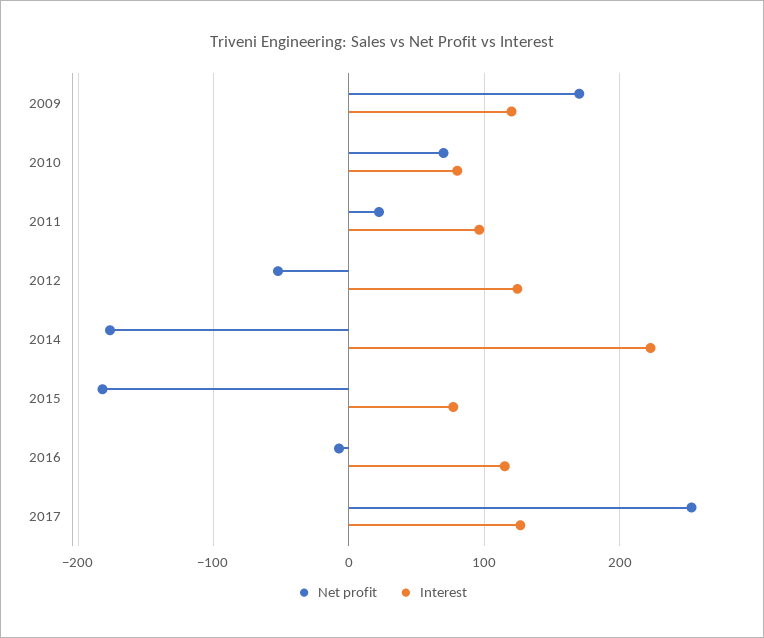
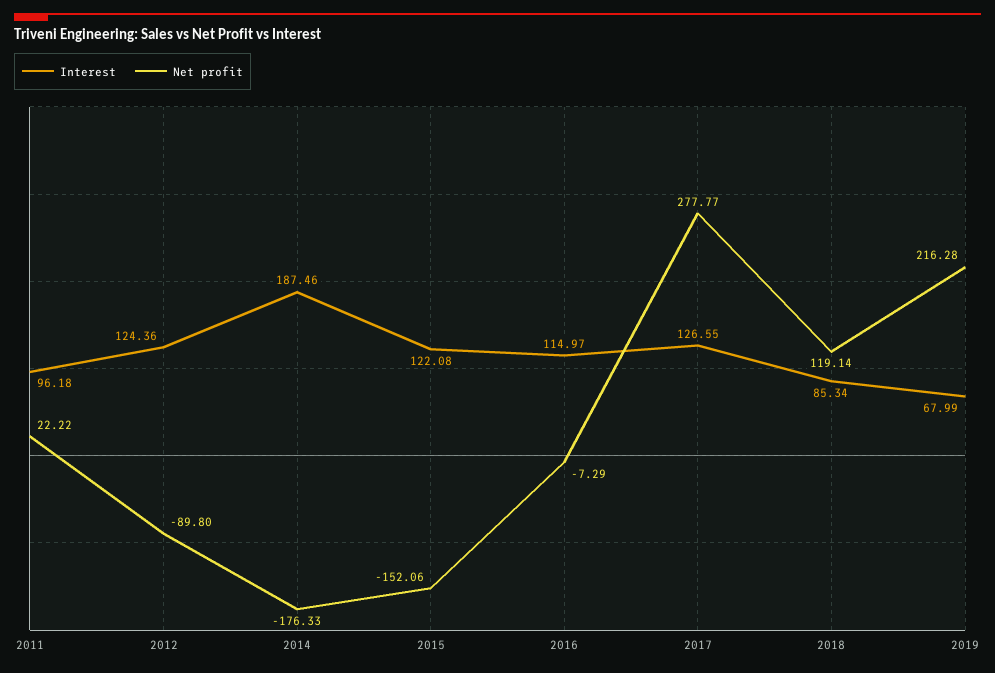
Net profit, 2009: 170 -> none
Interest, 2009: 120 -> none
Net profit, 2010: 70 -> none
Interest, 2010: 80 -> none
Net profit, 2012: -50 -> -89.8
Interest, 2014: 220 -> 187.46
Net profit, 2015: -180 -> -152.06
Interest, 2015: 80 -> 122.08
Net profit, 2017: 250 -> 277.77
Interest, 2018: none -> 85.34
Net profit, 2018: none -> 119.14
Interest, 2019: none -> 67.99
Net profit, 2019: none -> 216.28

